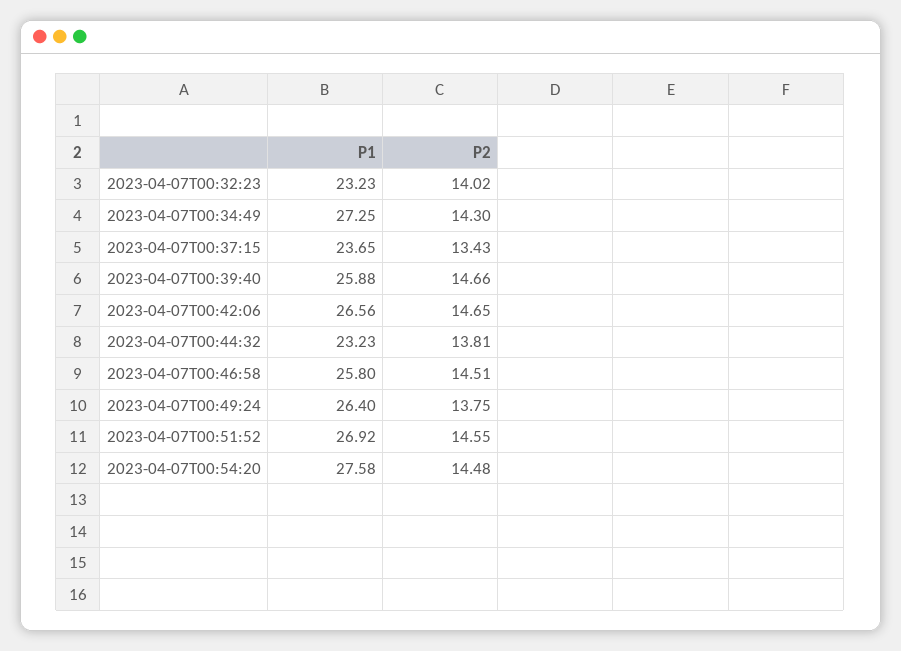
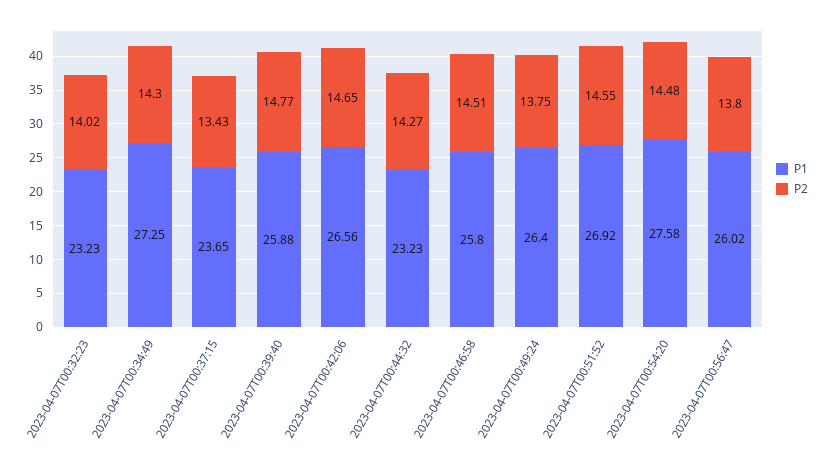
P2, 2023-04-07T00:39:40: 14.66 -> 14.77
P2, 2023-04-07T00:44:32: 13.81 -> 14.27
P1, 2023-04-07T00:56:47: none -> 26.02
P2, 2023-04-07T00:56:47: none -> 13.8

